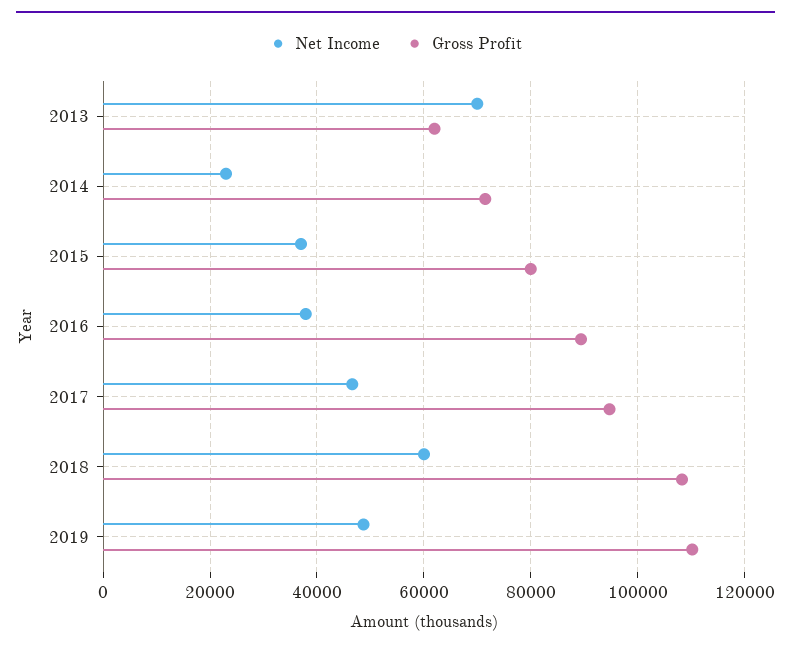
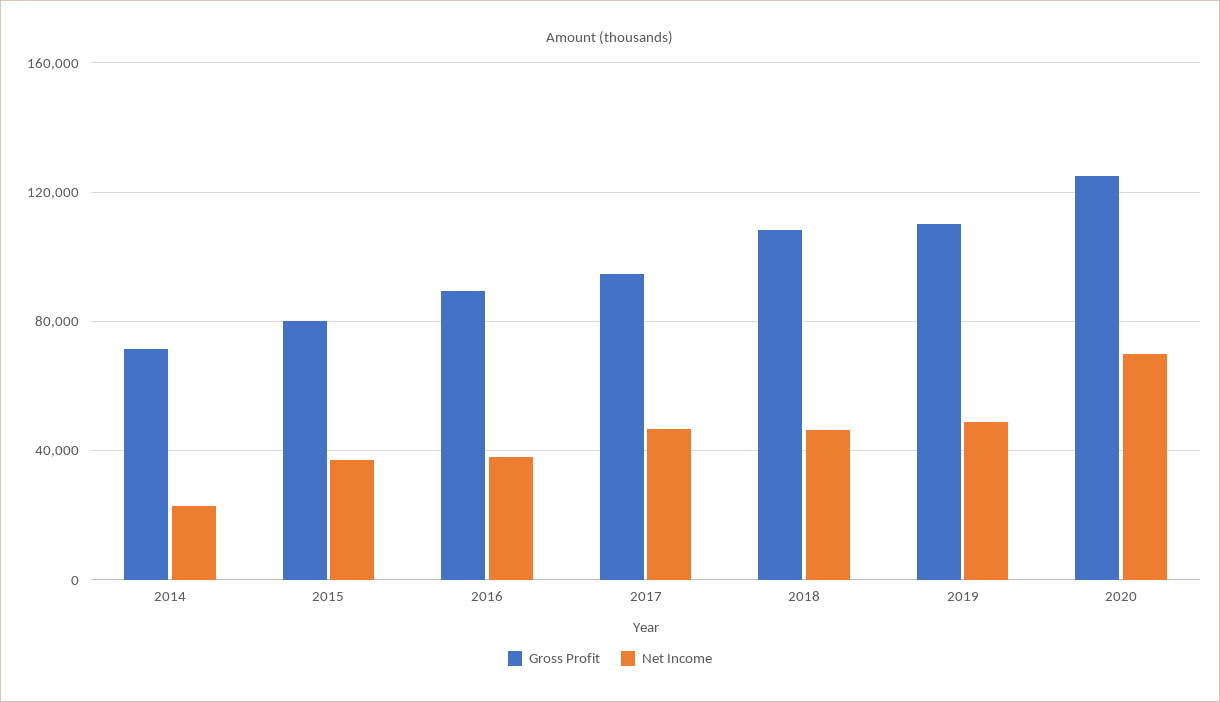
Net Income, 2013: 70000 -> none
Gross Profit, 2013: 62000 -> none
Net Income, 2018: 60000 -> 45000
Gross Profit, 2020: none -> 125000
Net Income, 2020: none -> 70000

